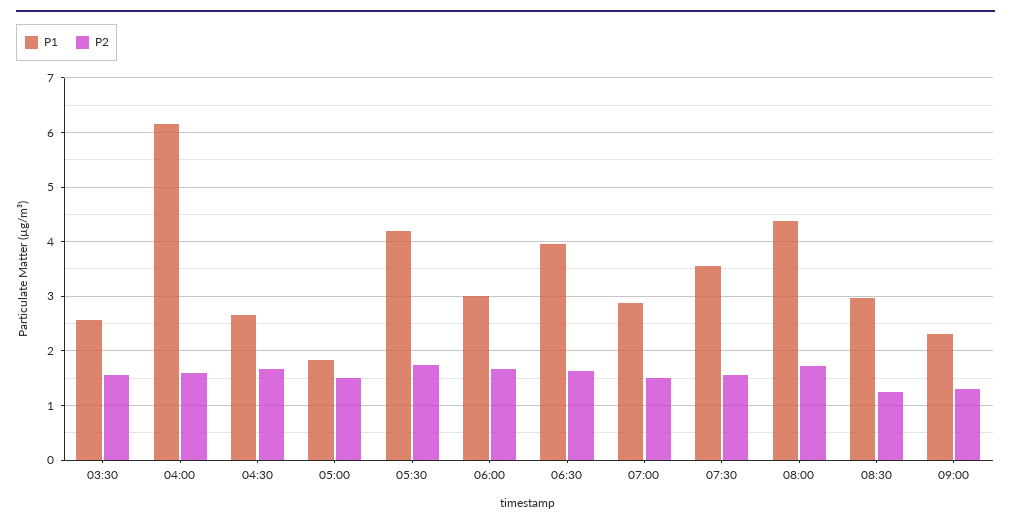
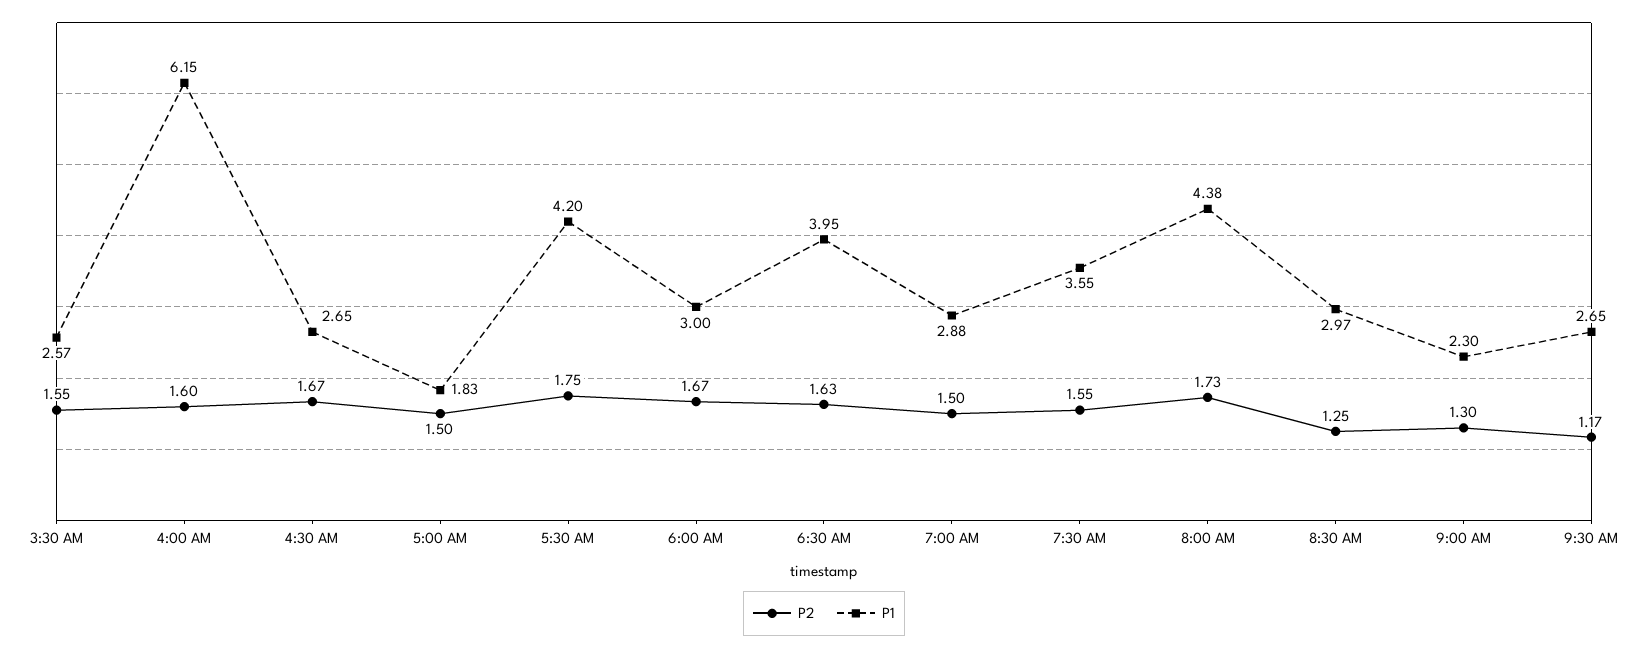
P2, 9:30 AM: none -> 1.17
P1, 9:30 AM: none -> 2.65

